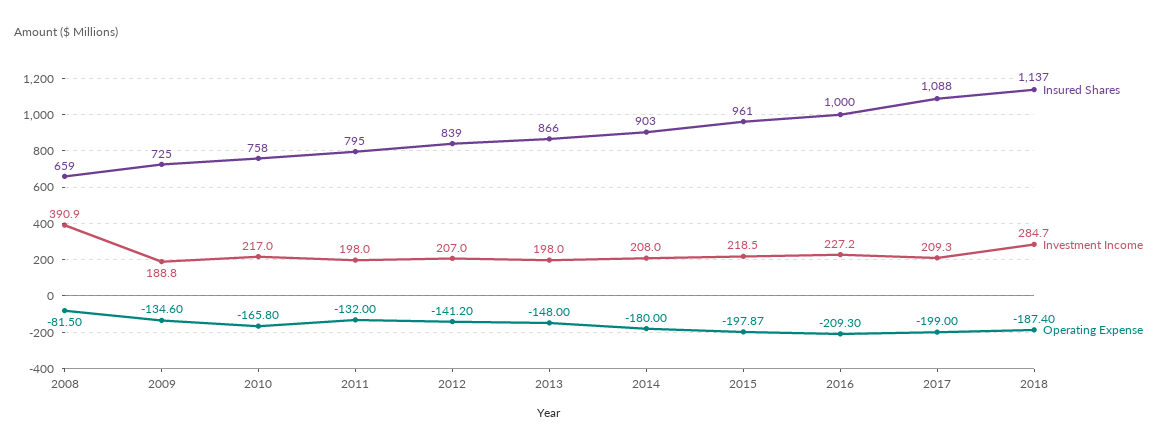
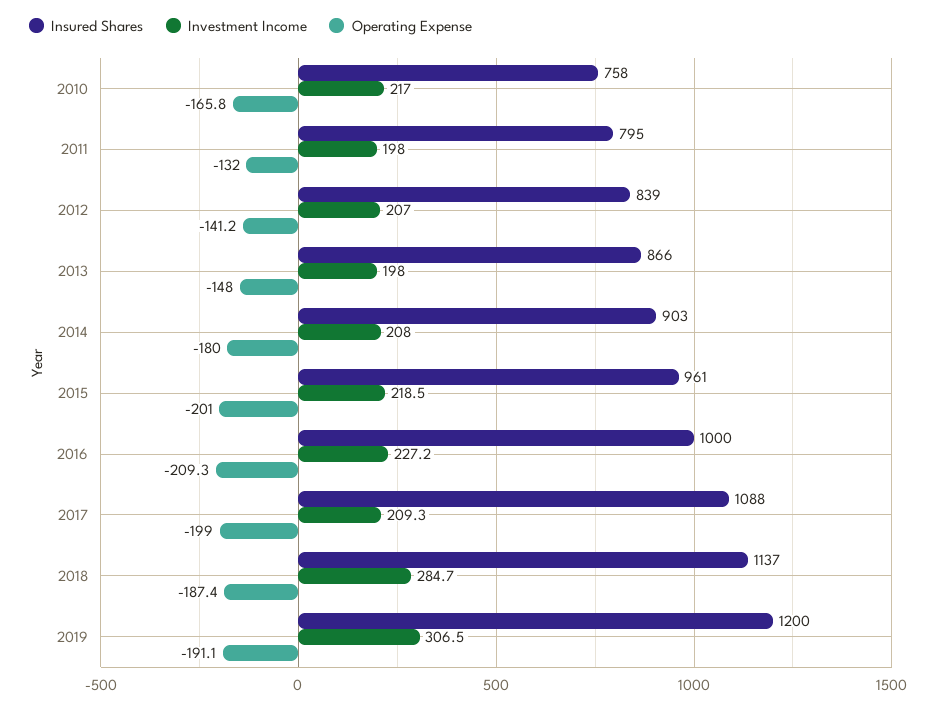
Insured Shares, 2008: 659 -> none
Investment Income, 2008: 390.9 -> none
Operating Expense, 2008: -81.5 -> none
Insured Shares, 2009: 725 -> none
Investment Income, 2009: 188.8 -> none
Operating Expense, 2009: -134.6 -> none
Operating Expense, 2015: -197.87 -> -201
Insured Shares, 2019: none -> 1200
Investment Income, 2019: none -> 306.5
Operating Expense, 2019: none -> -191.1

